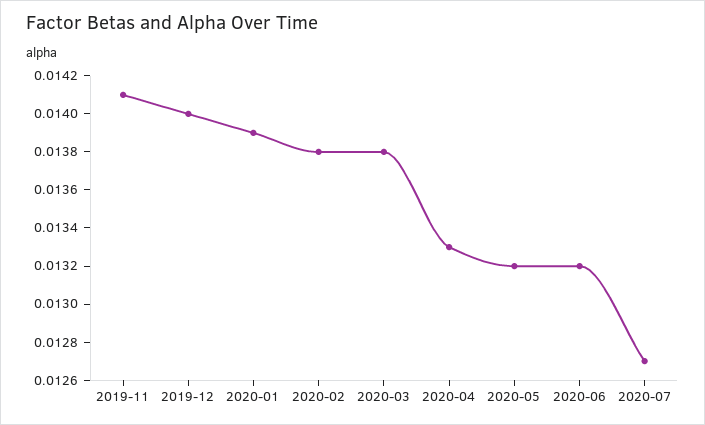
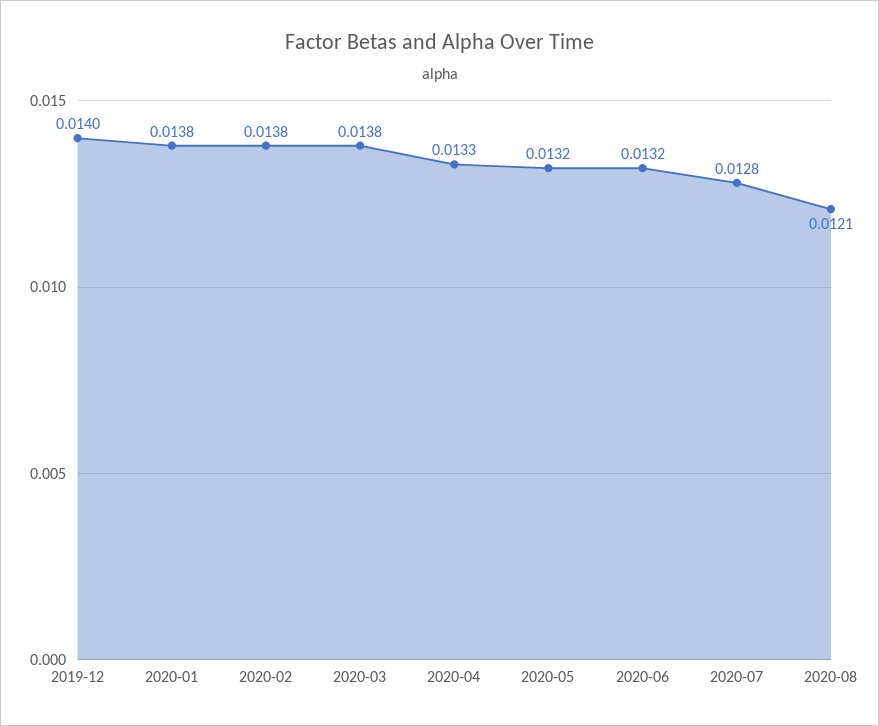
2019-11: 0.0141 -> none
2020-01: 0.0139 -> 0.0138
2020-07: 0.0127 -> 0.0128
2020-08: none -> 0.0121

